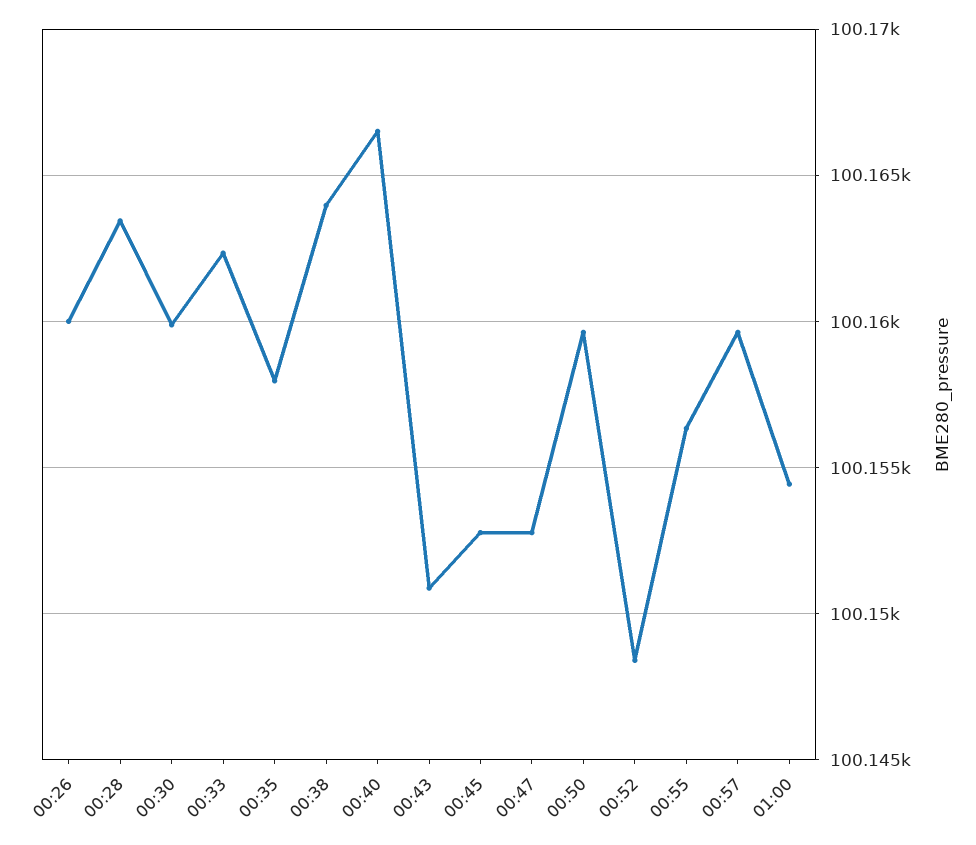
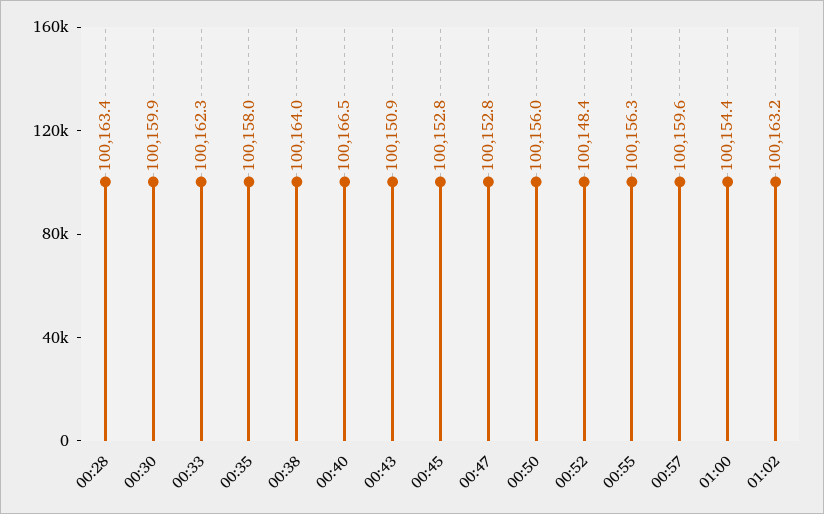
00:26: 100160 -> none
00:50: 100159.5 -> 100156
01:02: none -> 100163.2

